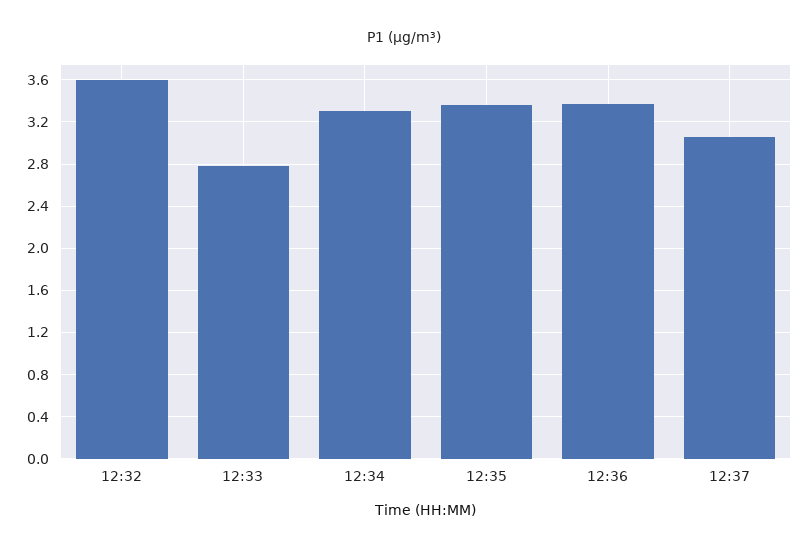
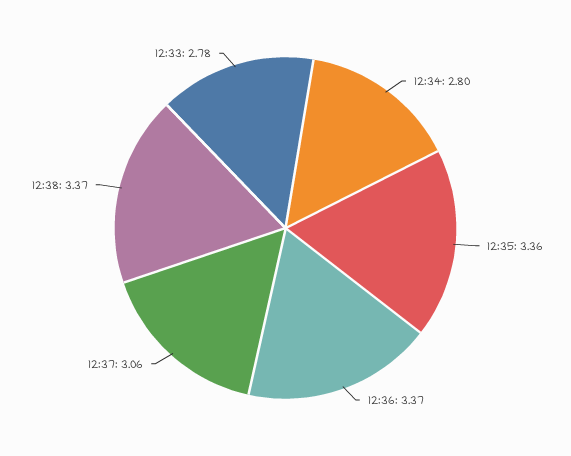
12:32: 3.6 -> none
12:34: 3.3 -> 2.8
12:38: none -> 3.37

